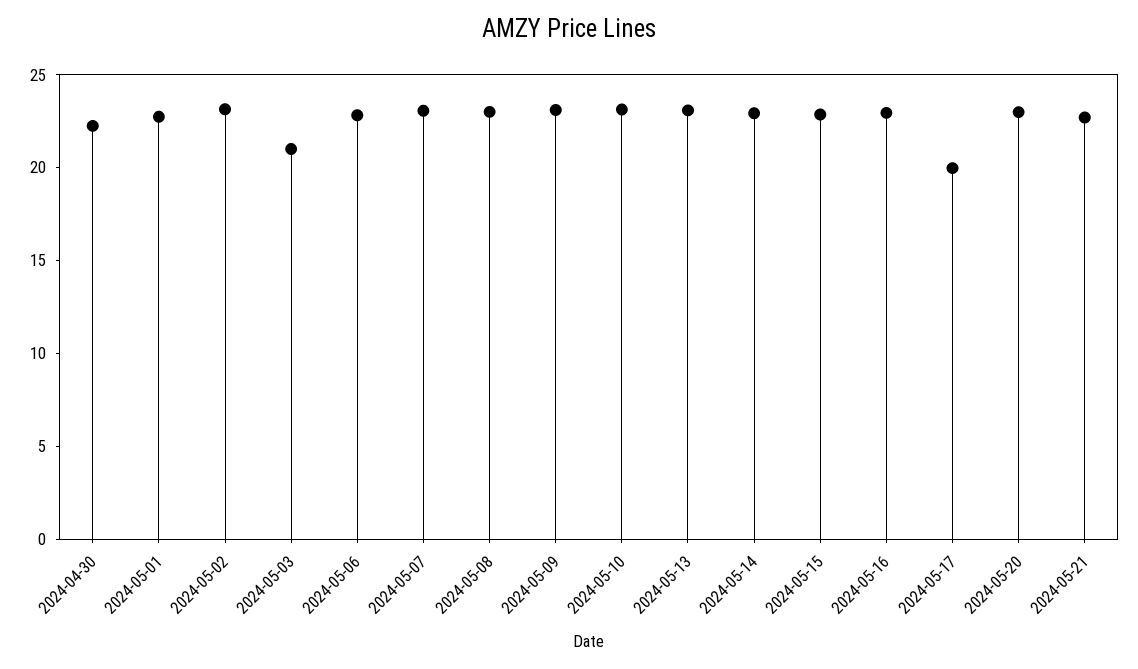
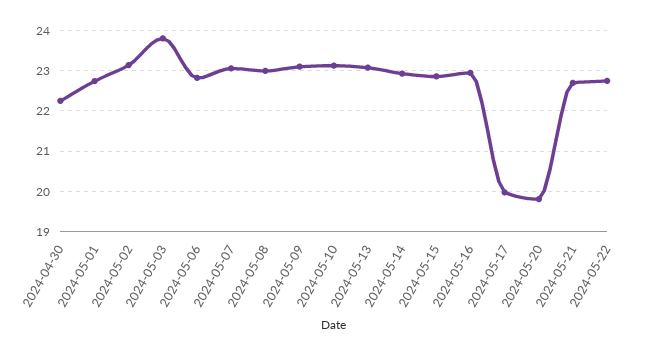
2024-05-03: 21 -> 23.8
2024-05-20: 23 -> 19.8
2024-05-22: none -> 22.8

